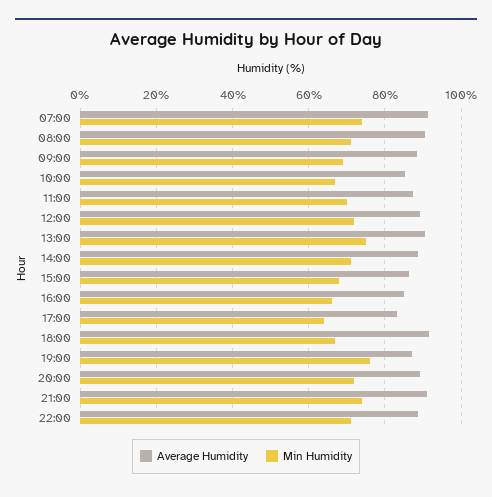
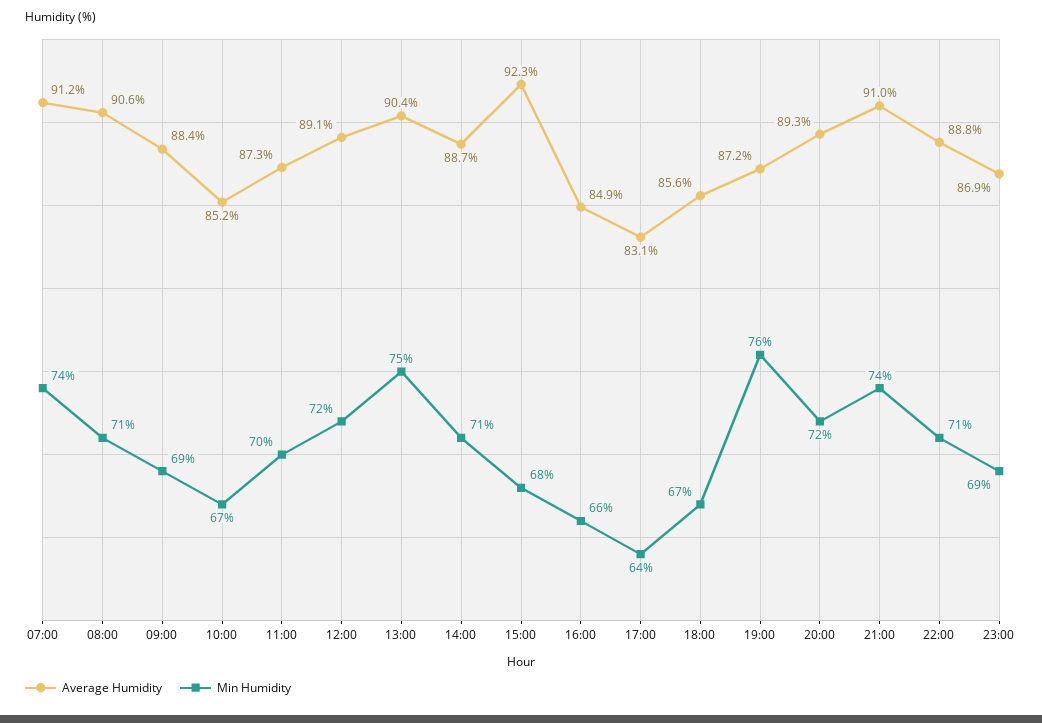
Average Humidity, 15:00: 86 -> 92.3
Average Humidity, 18:00: 92 -> 85.6
Average Humidity, 23:00: none -> 86.9
Min Humidity, 23:00: none -> 69

